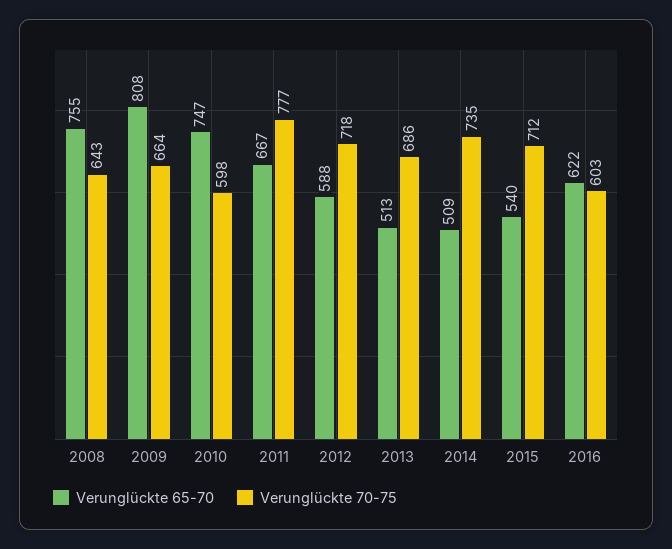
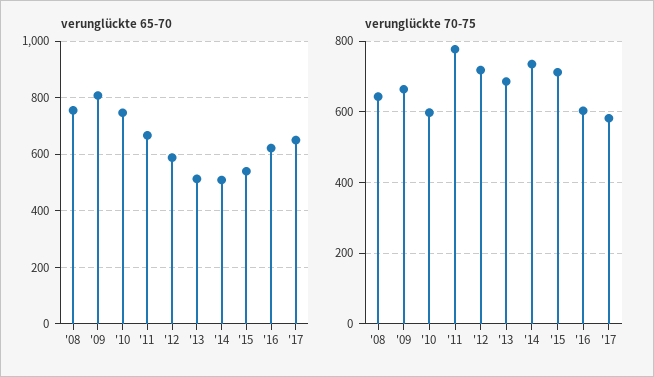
Verunglückte 65-70, '17: none -> 650
Verunglückte 70-75, '17: none -> 580

